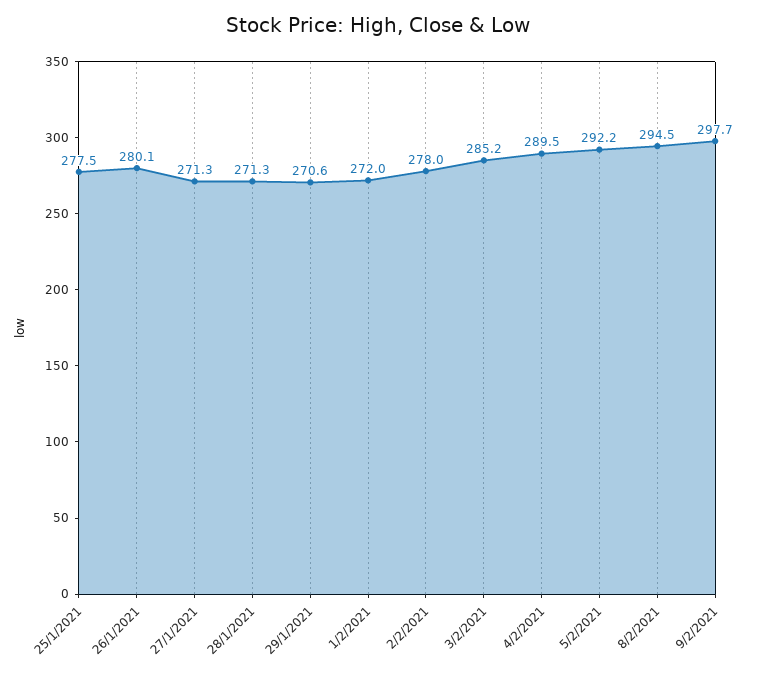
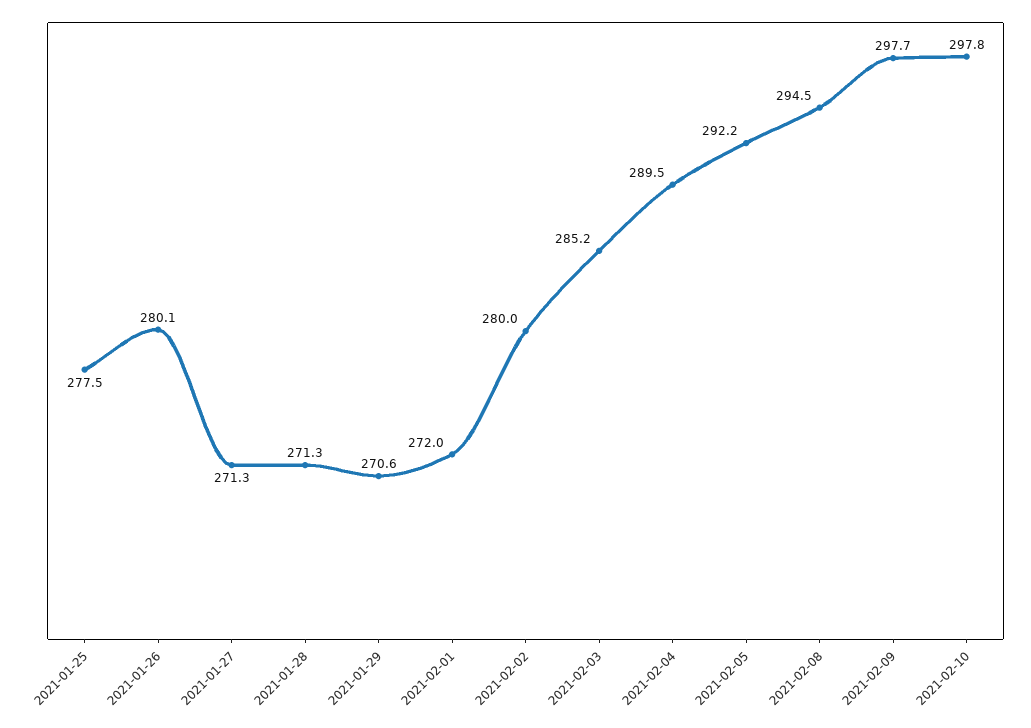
2/2/2021: 278 -> 280
2021-02-10: none -> 297.8

